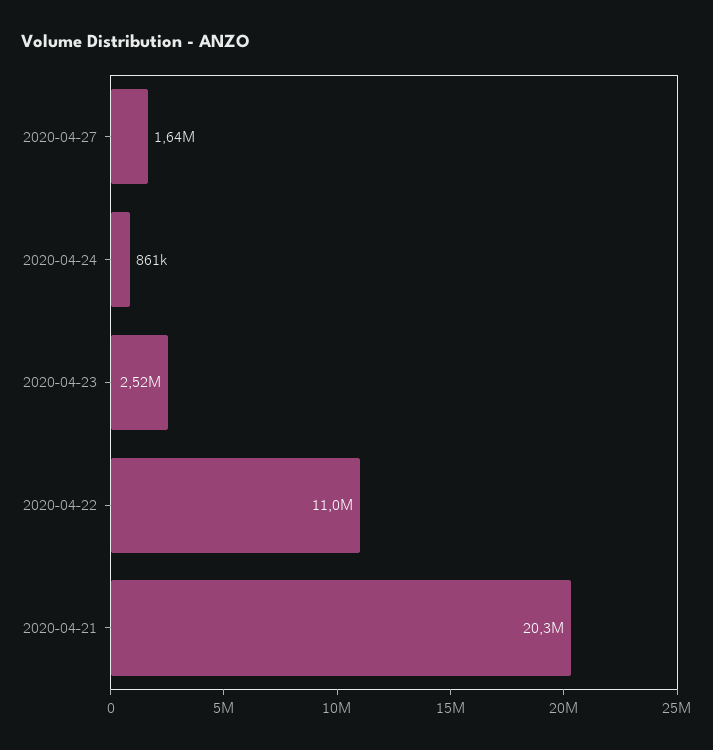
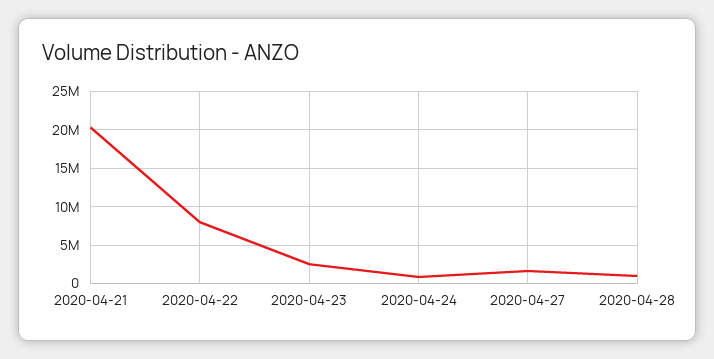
2020-04-22: 11000000 -> 8000000
2020-04-28: none -> 1000000

